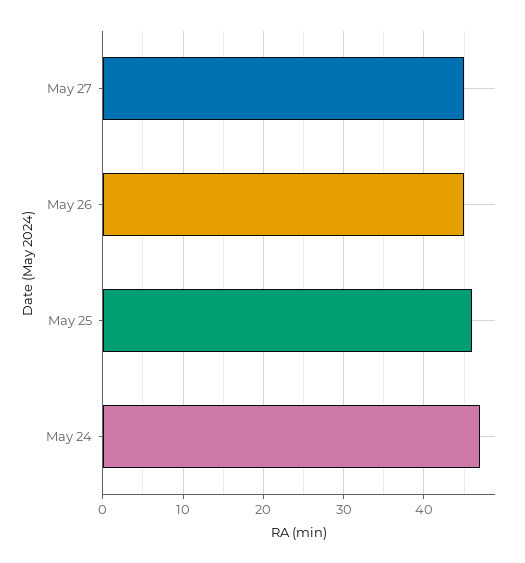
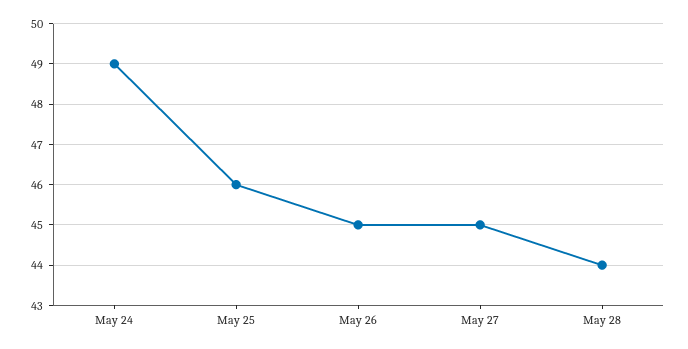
May 24: 47 -> 49
May 28: none -> 44

